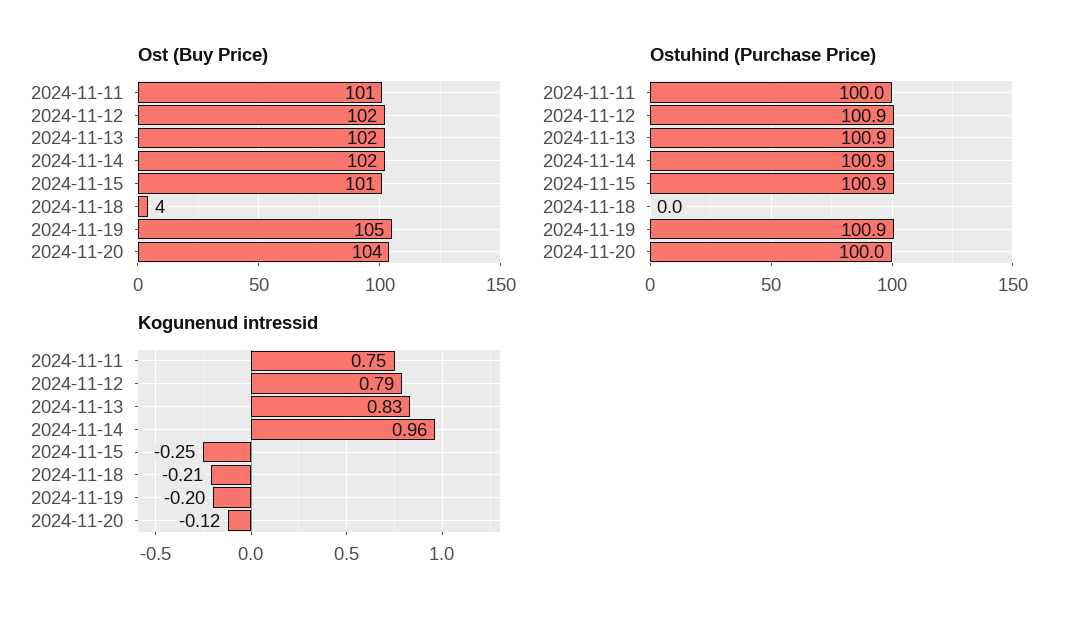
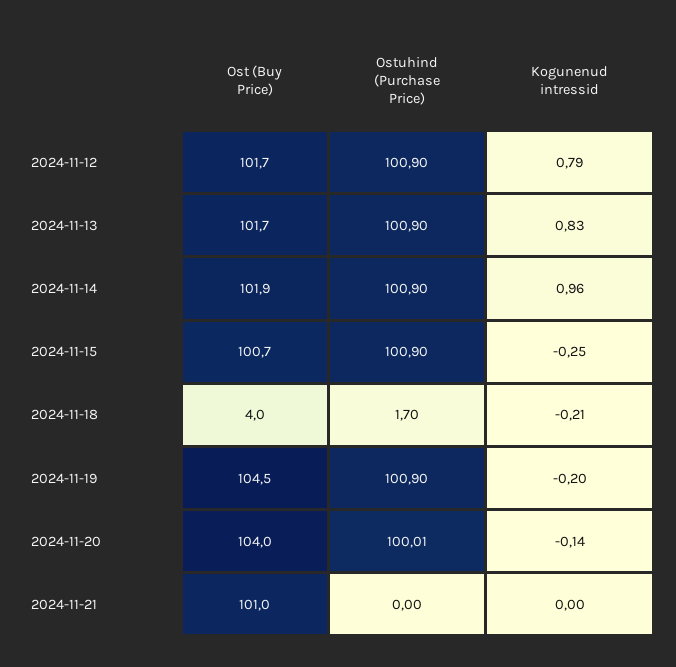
Ost (Buy Price), 2024-11-11: 101 -> none
Ostuhind (Purchase Price), 2024-11-11: 100 -> none
Ostuhind (Purchase Price), 2024-11-18: 0 -> 1.7
Kogunenud intressid, 2024-11-11: 0.75 -> none
Kogunenud intressid, 2024-11-20: -0.12 -> -0.14
Ost (Buy Price), 2024-11-21: none -> 101
Ostuhind (Purchase Price), 2024-11-21: none -> 0
Kogunenud intressid, 2024-11-21: none -> 0

